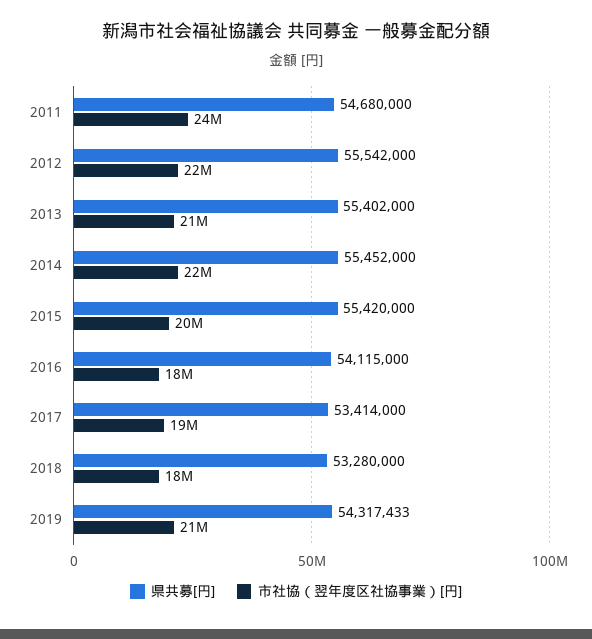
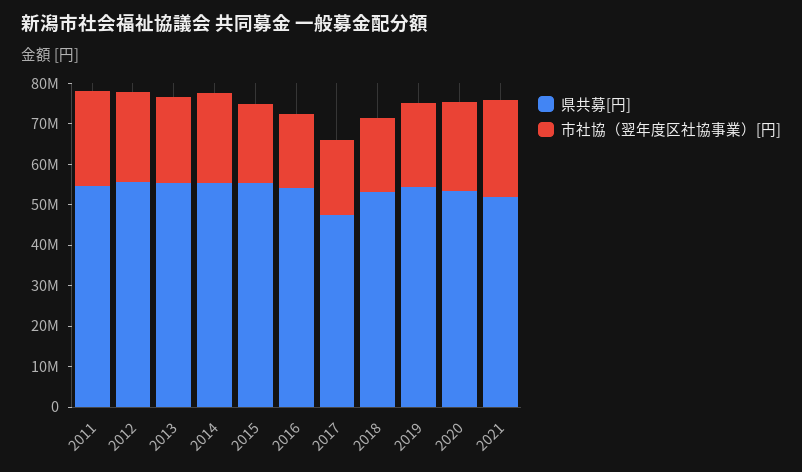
県共募[円], 2017: 53414000 -> 48000000
県共募[円], 2020: none -> 54000000
市社協（翌年度区社協事業）[円], 2020: none -> 22000000
県共募[円], 2021: none -> 52000000
市社協（翌年度区社協事業）[円], 2021: none -> 24000000

